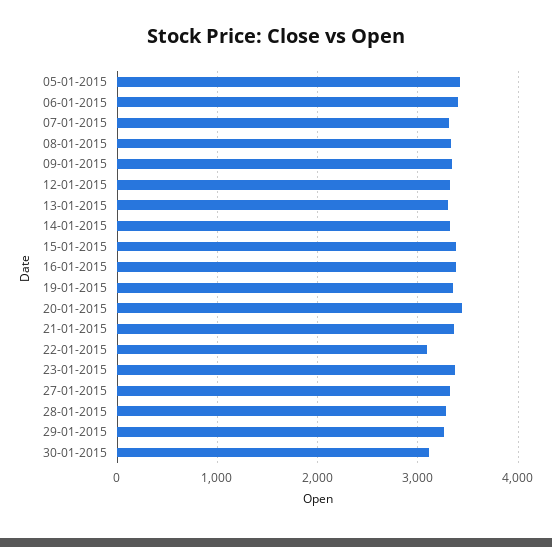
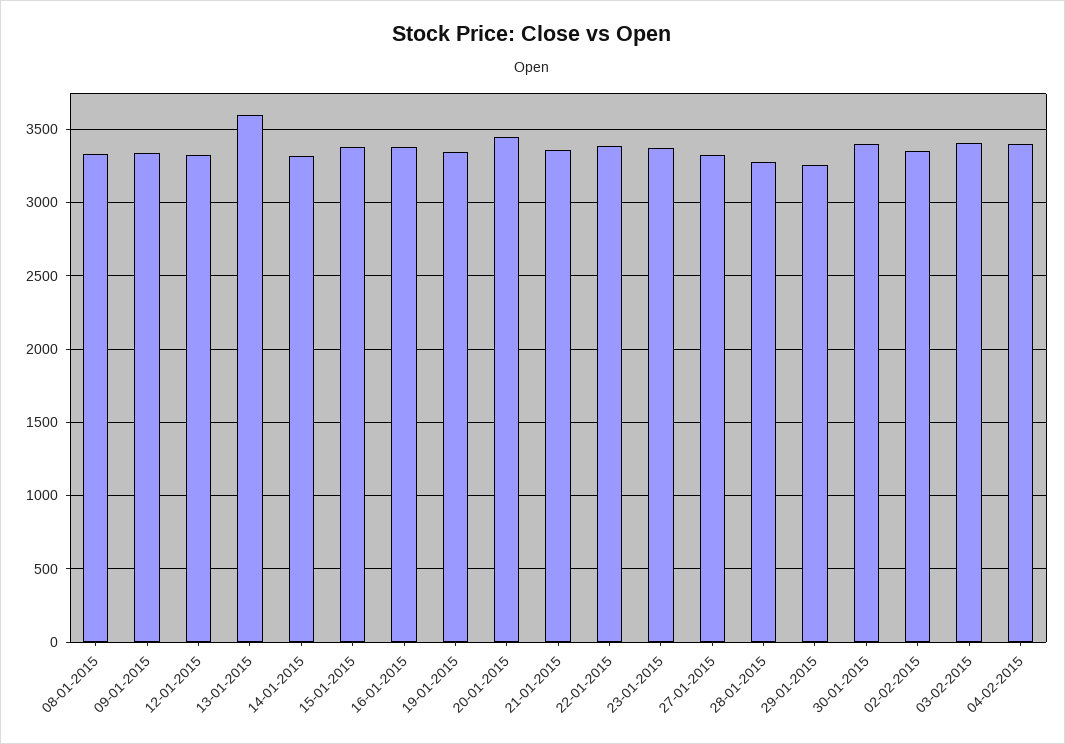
05-01-2015: 3400 -> none
06-01-2015: 3400 -> none
07-01-2015: 3300 -> none
13-01-2015: 3300 -> 3600
22-01-2015: 3100 -> 3400
30-01-2015: 3100 -> 3400
02-02-2015: none -> 3350
03-02-2015: none -> 3400
04-02-2015: none -> 3400

